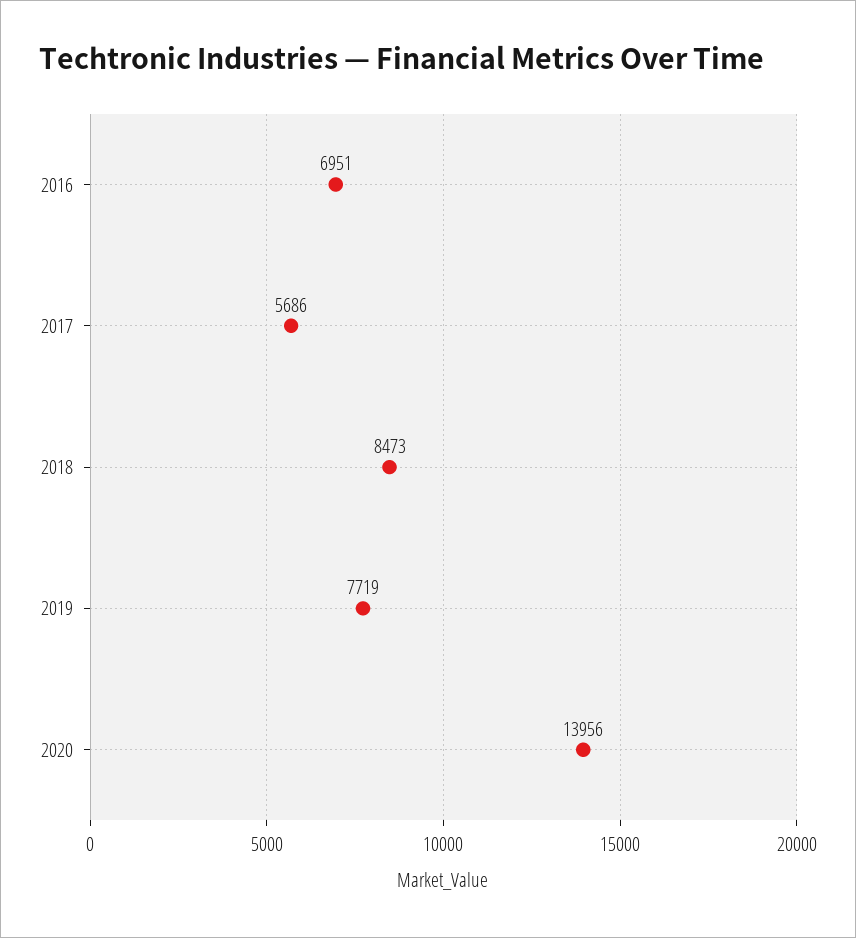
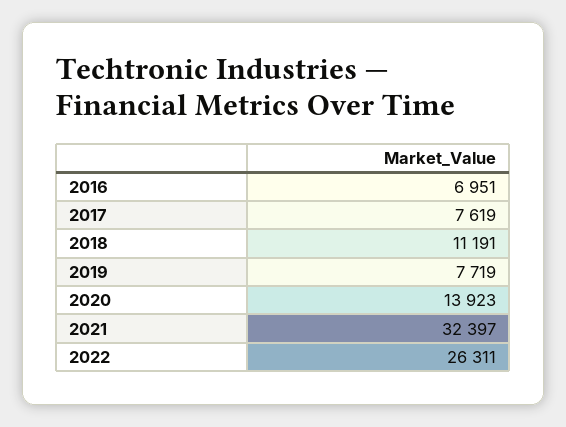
2017: 5686 -> 7619
2018: 8473 -> 11191
2020: 13956 -> 13923
2021: none -> 32397
2022: none -> 26311

